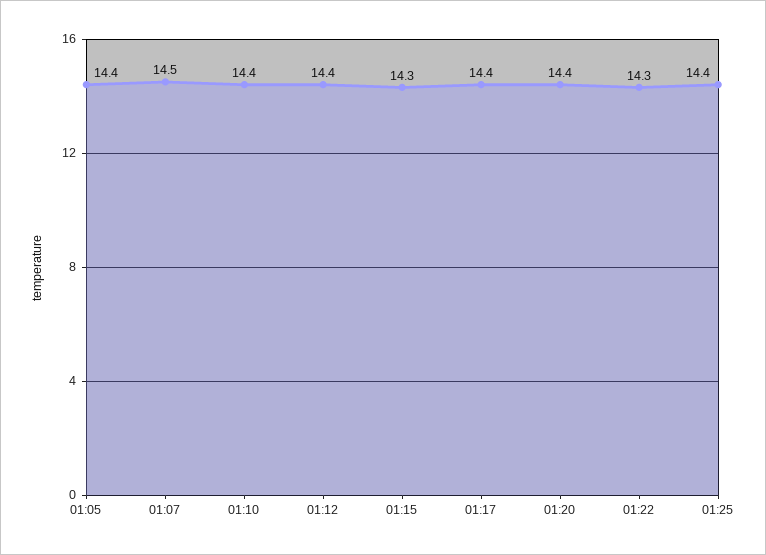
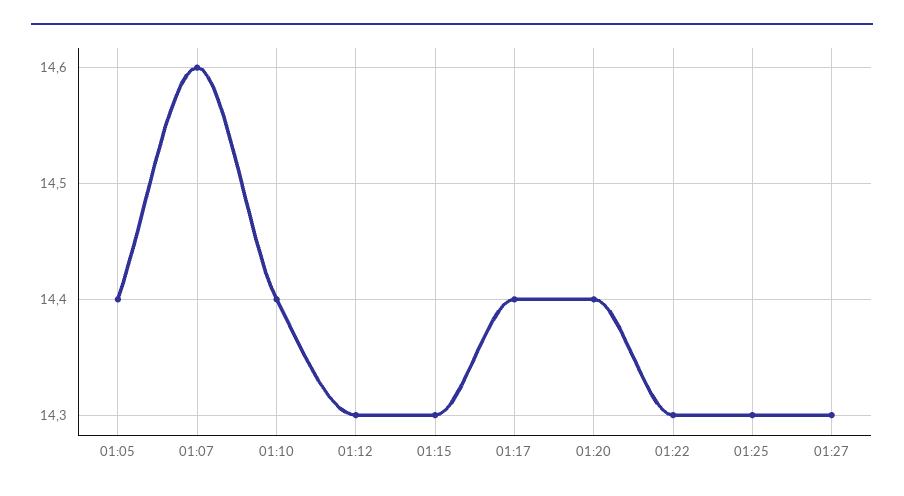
01:07: 14.5 -> 14.6
01:12: 14.4 -> 14.3
01:25: 14.4 -> 14.3
01:27: none -> 14.3

